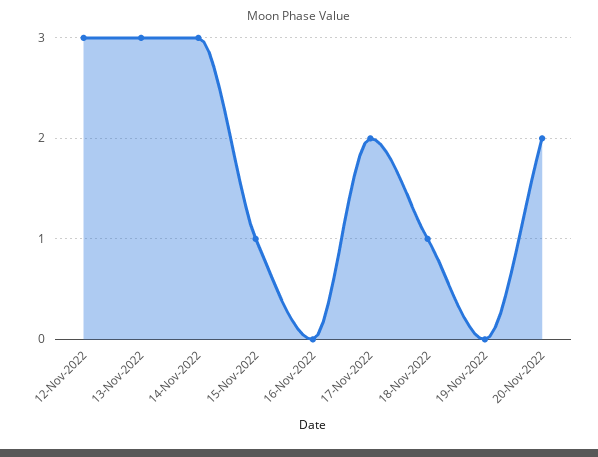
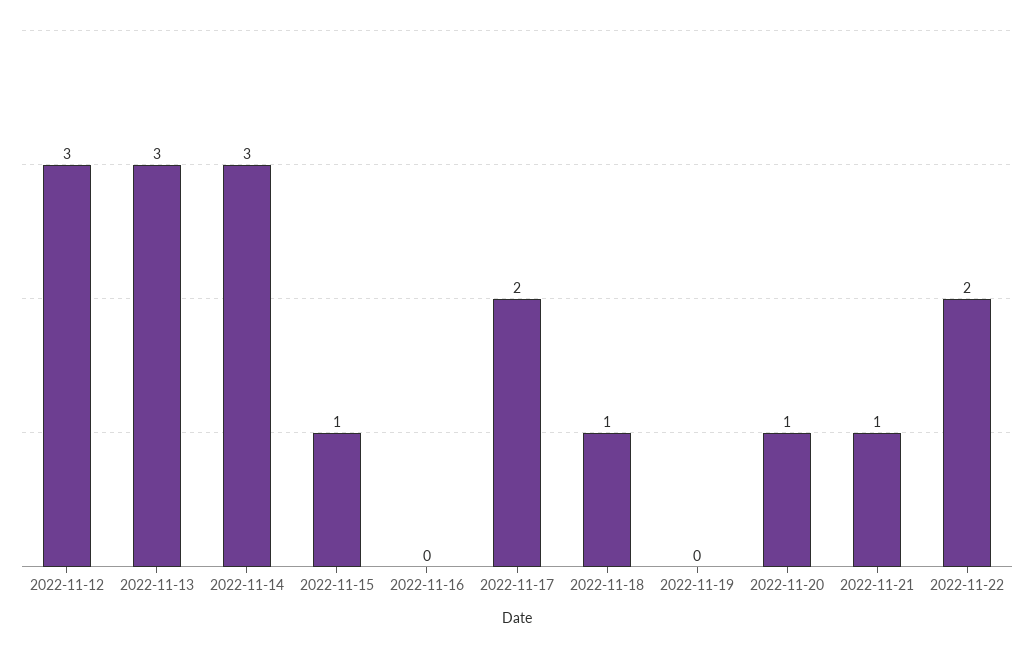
20-Nov-2022: 2 -> 1
2022-11-21: none -> 1
2022-11-22: none -> 2

